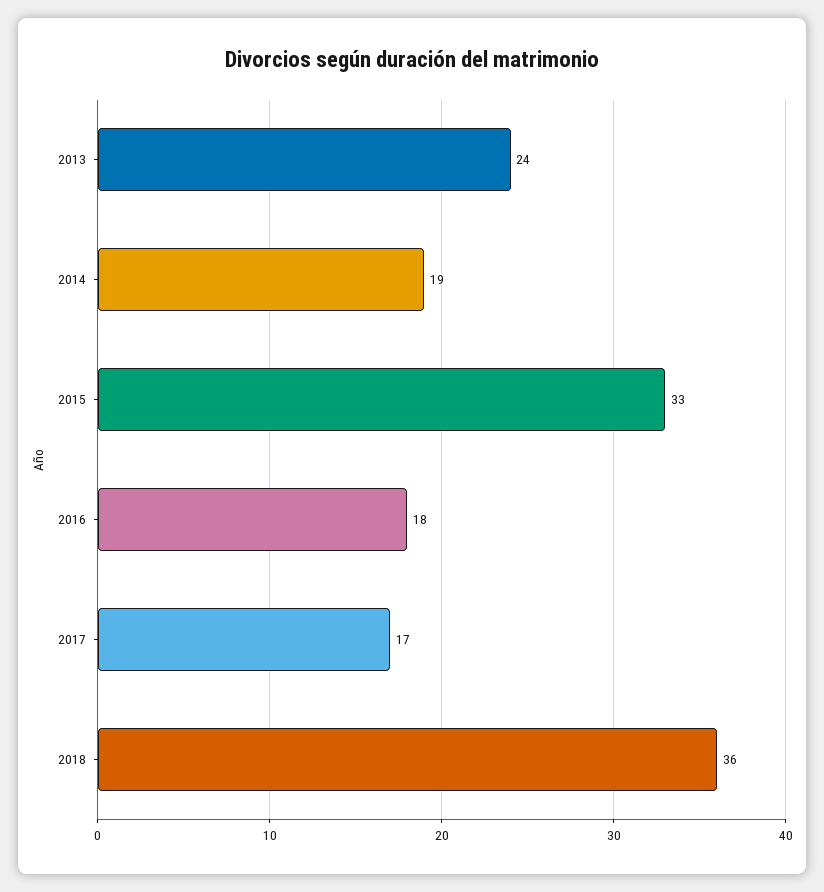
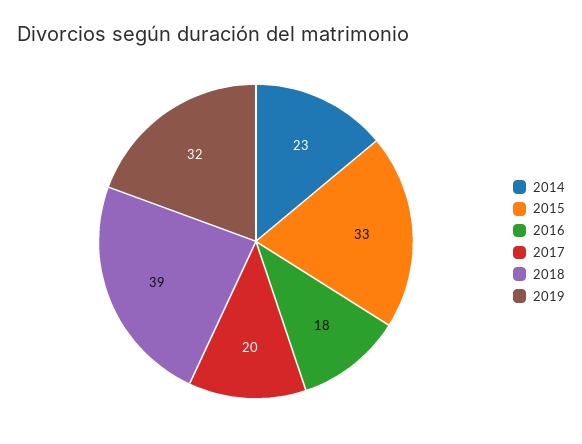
2013: 24 -> none
2014: 19 -> 23
2017: 17 -> 20
2018: 36 -> 39
2019: none -> 32

